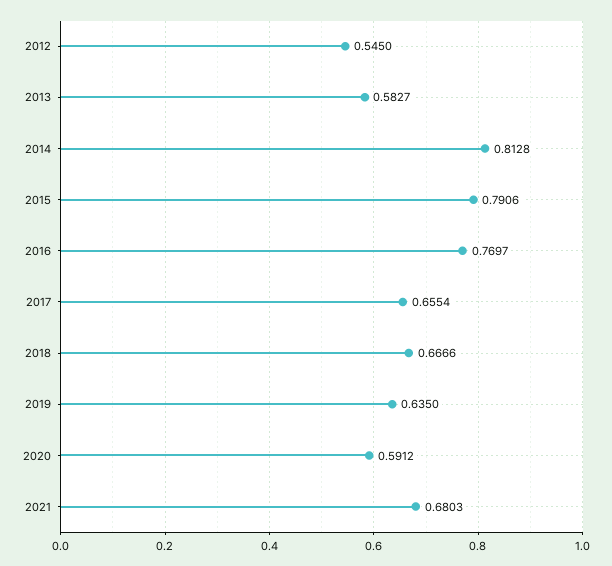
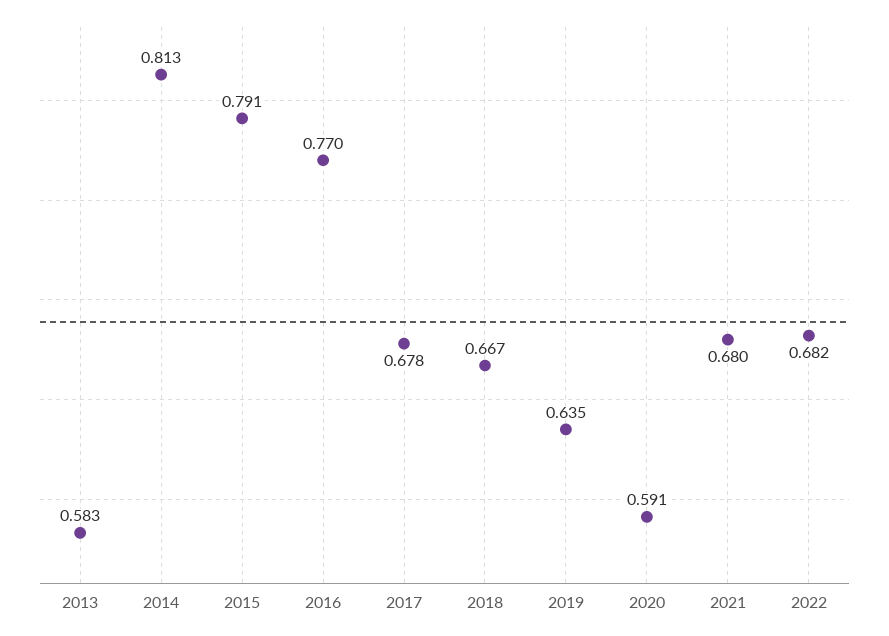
2012: 0.545 -> none
2017: 0.6554 -> 0.678
2022: none -> 0.682

